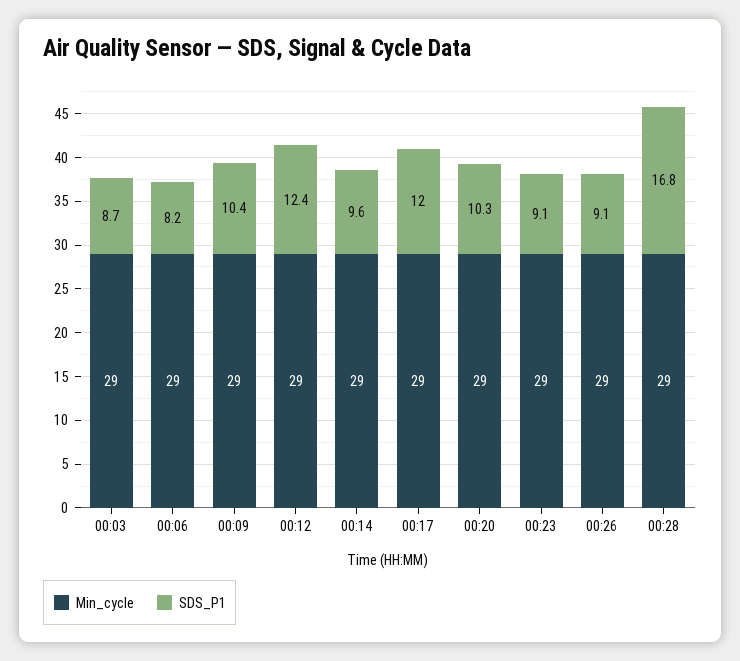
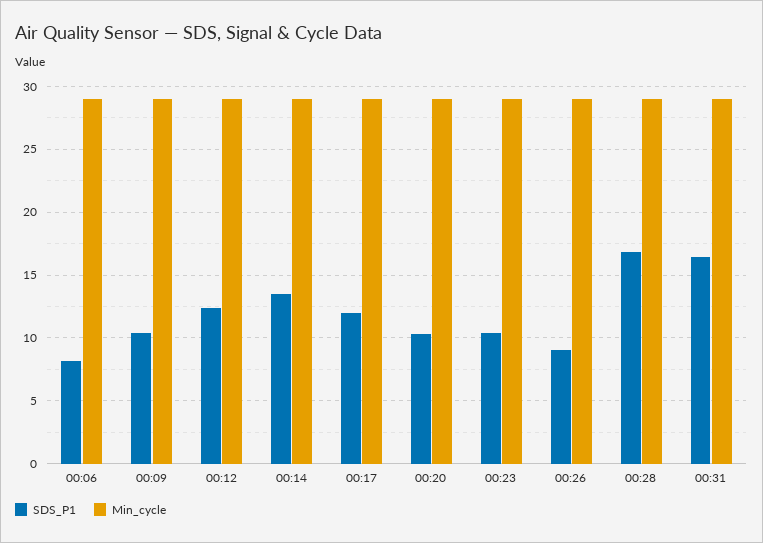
Min_cycle, 00:03: 29 -> none
SDS_P1, 00:03: 8.7 -> none
SDS_P1, 00:14: 9.6 -> 13.5
SDS_P1, 00:23: 9.1 -> 10.5
SDS_P1, 00:31: none -> 16.5
Min_cycle, 00:31: none -> 29

